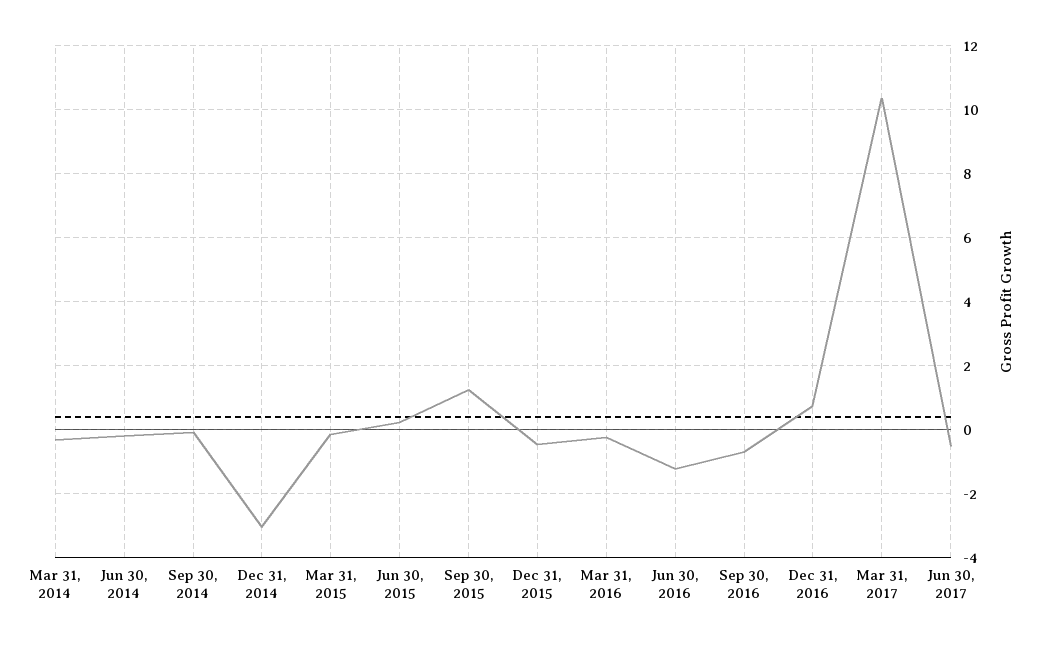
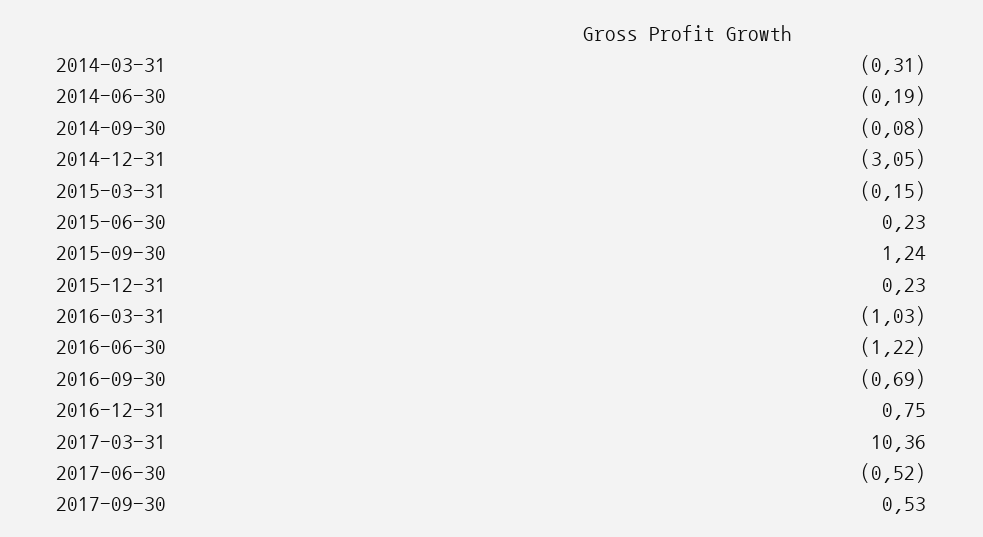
Dec 31, 2015: -0.4 -> 0.23
Mar 31, 2016: -0.2 -> -1.03
2017-09-30: none -> 0.53

